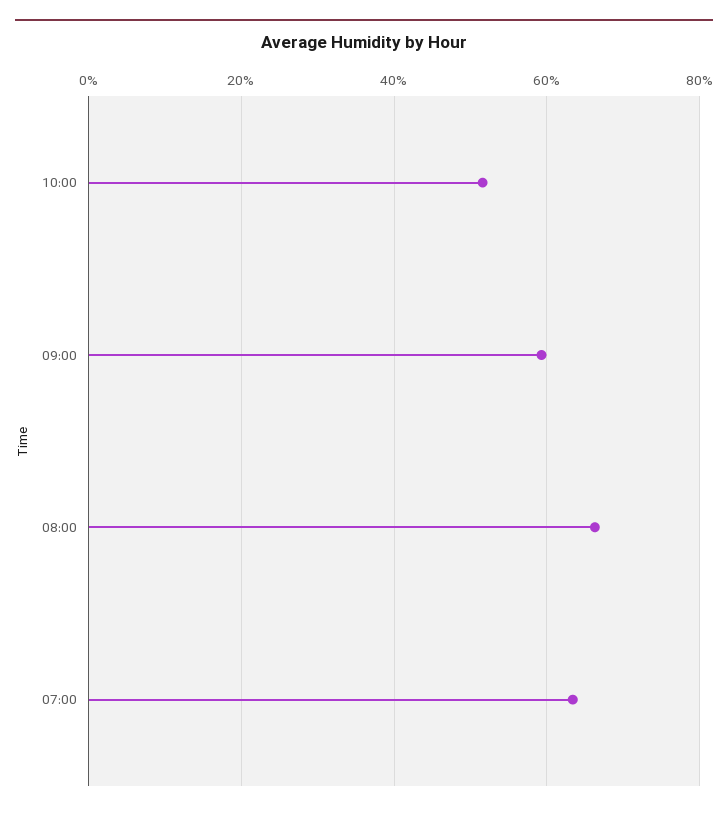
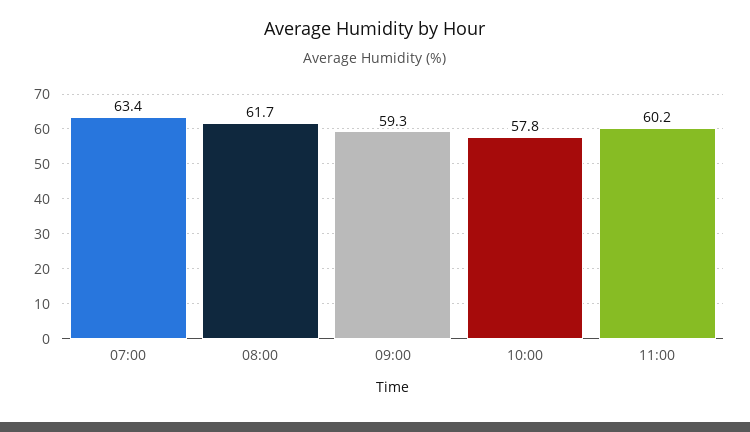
10:00: 52 -> 57.8
08:00: 66 -> 61.7
11:00: none -> 60.2

